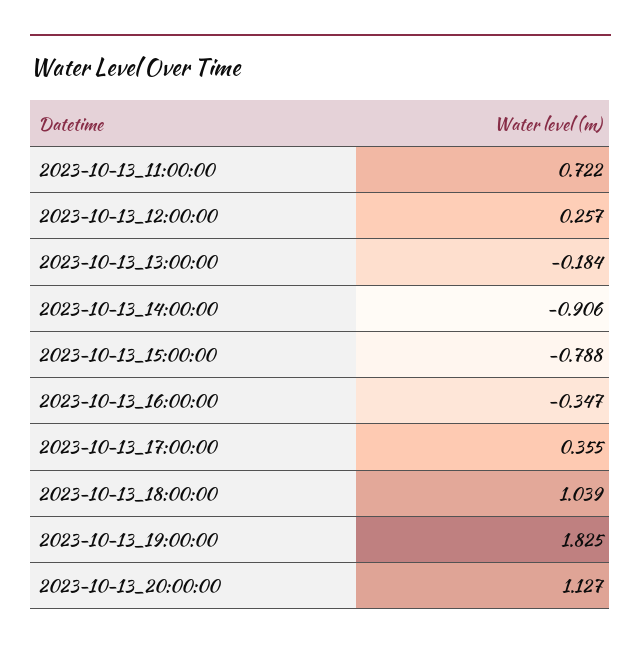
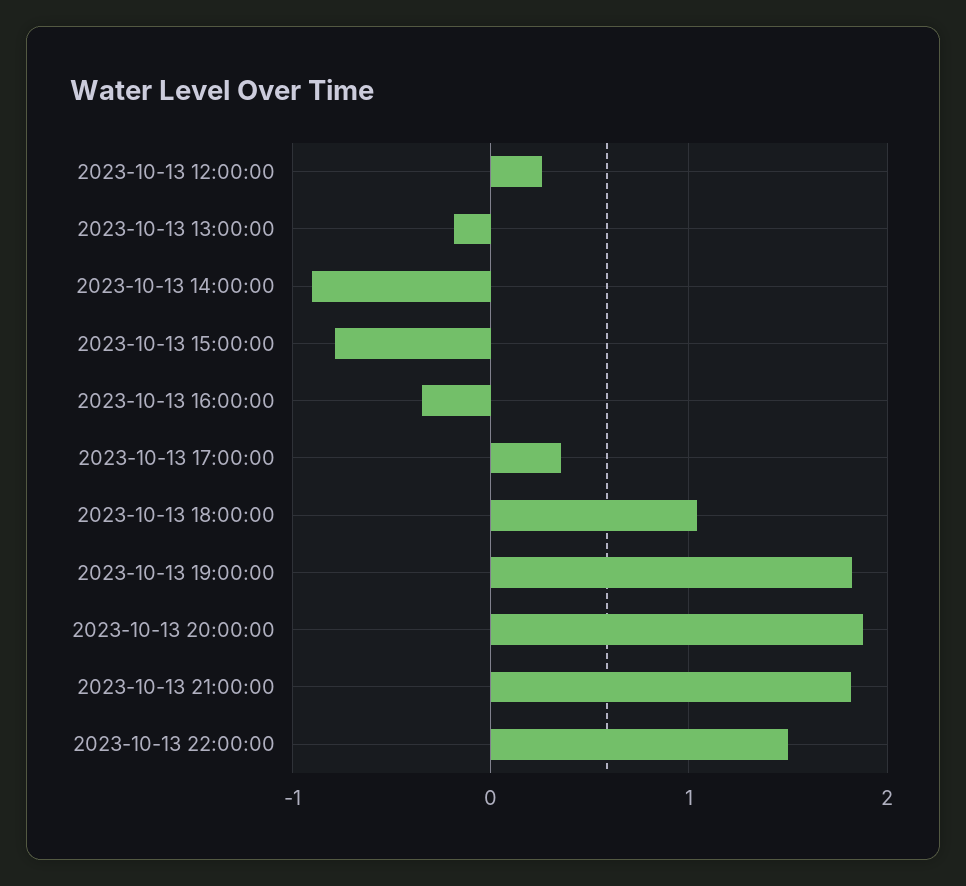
2023-10-13_11:00:00: 0.722 -> none
2023-10-13_20:00:00: 1.127 -> 1.9
2023-10-13 21:00:00: none -> 1.8
2023-10-13 22:00:00: none -> 1.5

